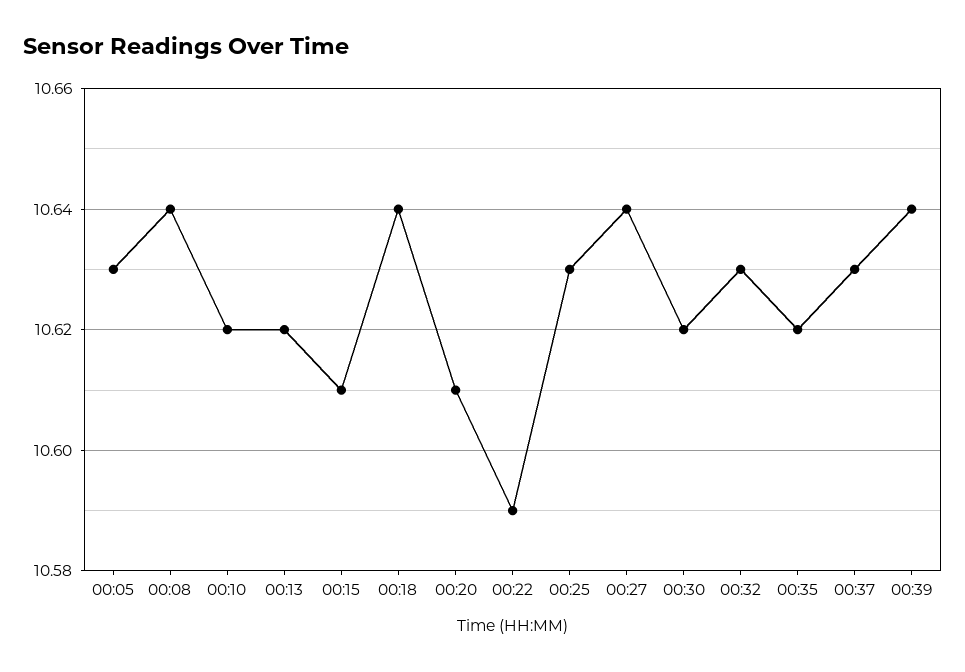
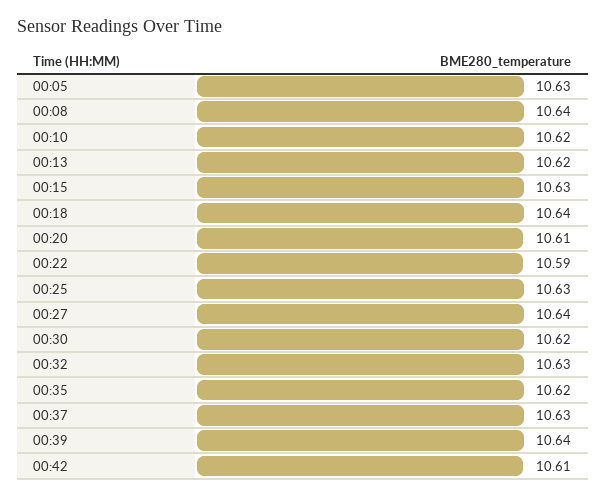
00:15: 10.61 -> 10.63
00:42: none -> 10.61

